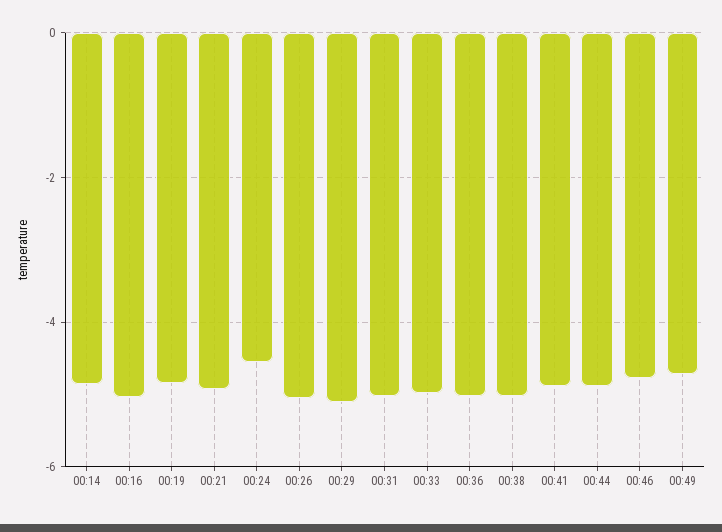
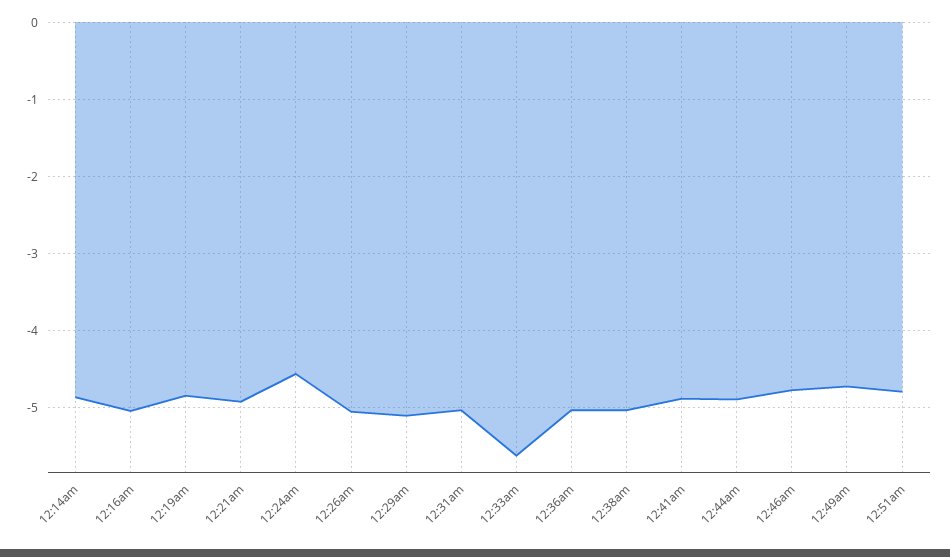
00:33: -5 -> -5.6
12:51am: none -> -4.8

